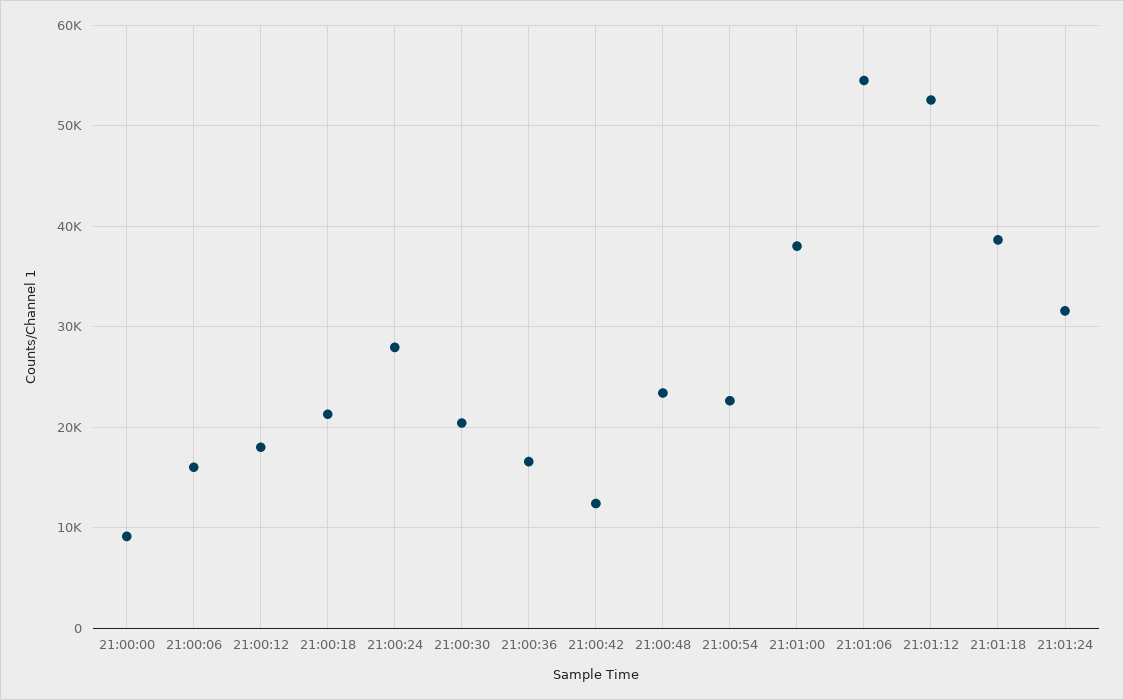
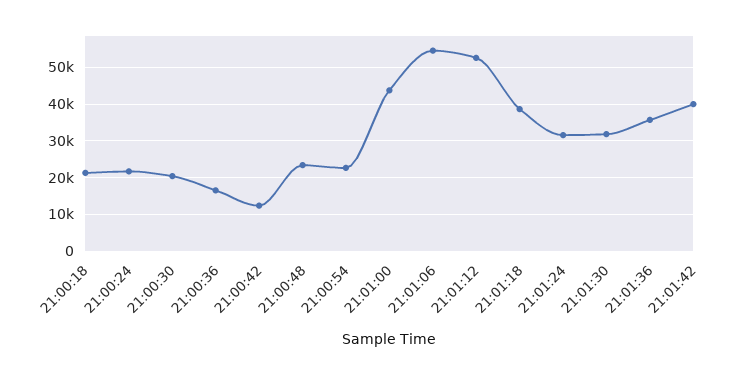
21:00:00: 9000 -> none
21:00:06: 16000 -> none
21:00:12: 18000 -> none
21:00:24: 28000 -> 22000
21:01:00: 38000 -> 44000
21:01:30: none -> 32000
21:01:36: none -> 36000
21:01:42: none -> 40000

